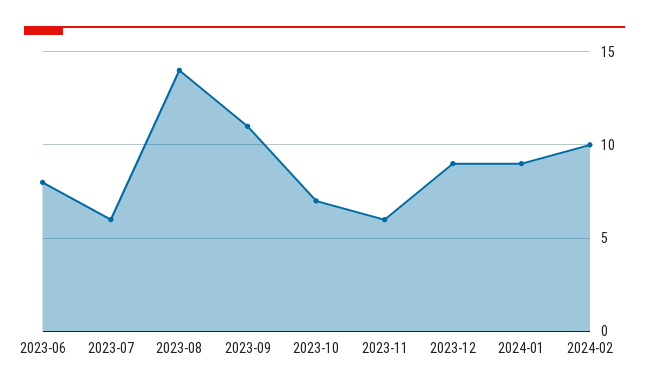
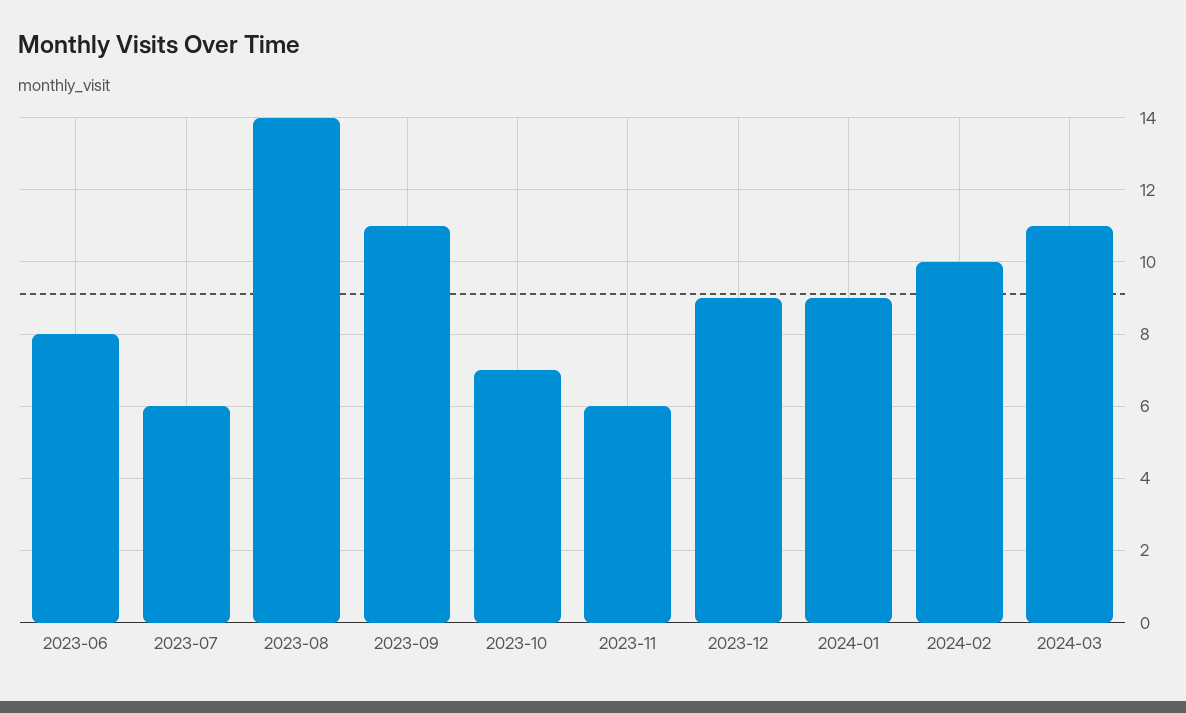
2024-03: none -> 11

